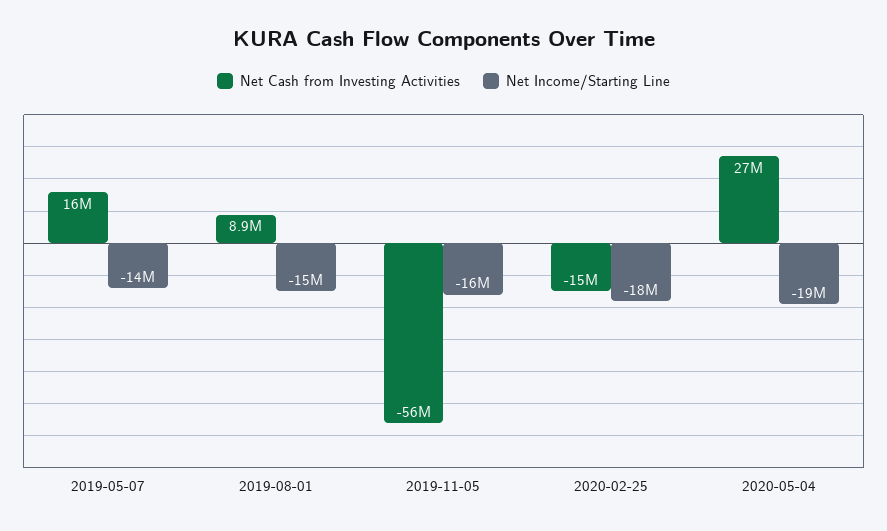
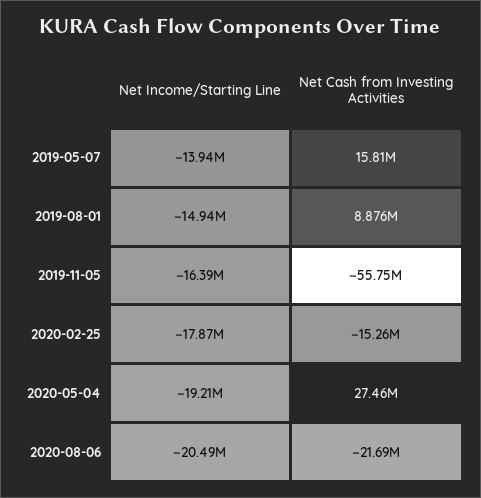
Net Income/Starting Line, 2020-08-06: none -> -20490000
Net Cash from Investing Activities, 2020-08-06: none -> -21690000

